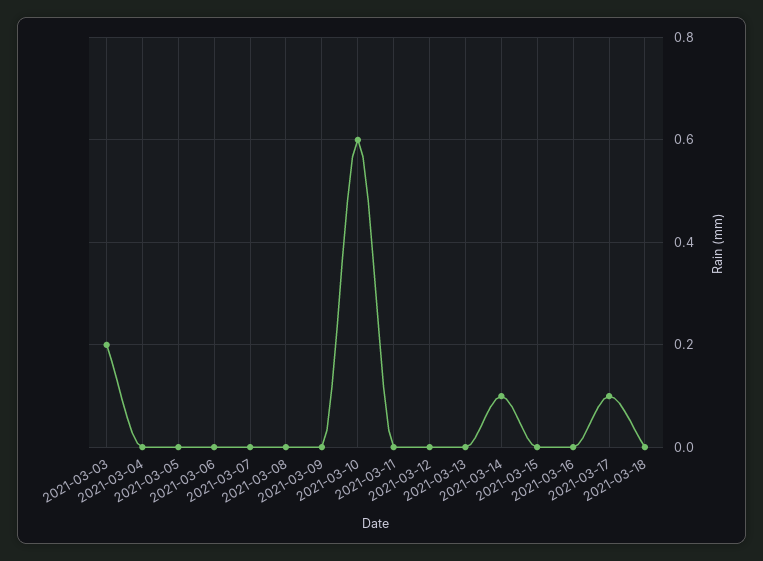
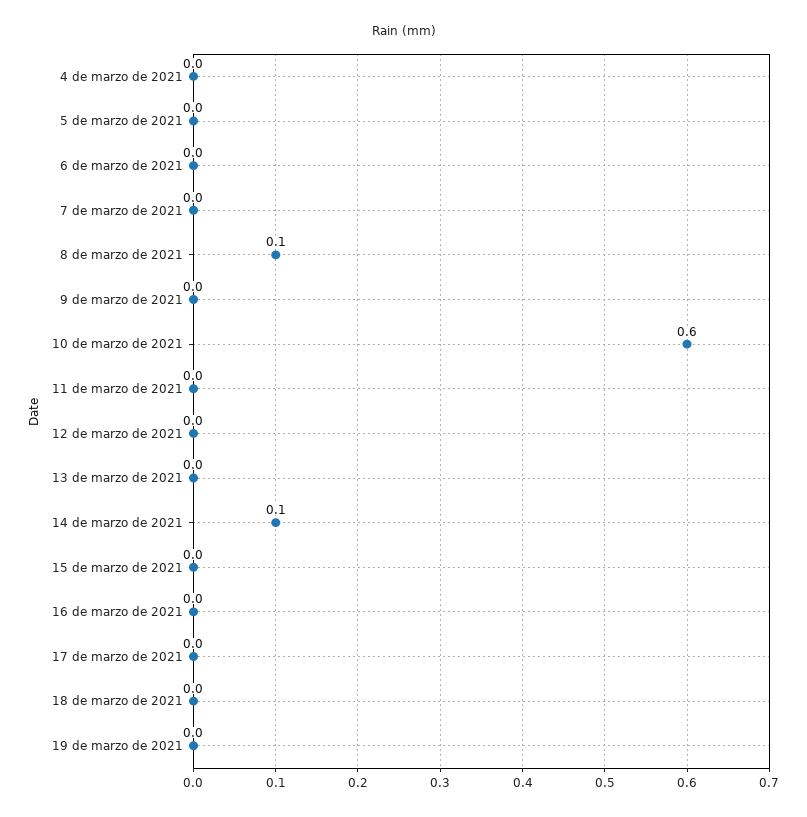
2021-03-03: 0.2 -> none
2021-03-08: 0 -> 0.1
2021-03-17: 0.1 -> 0
19 de marzo de 2021: none -> 0

